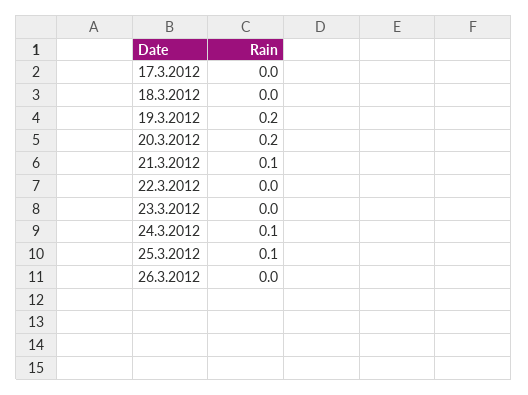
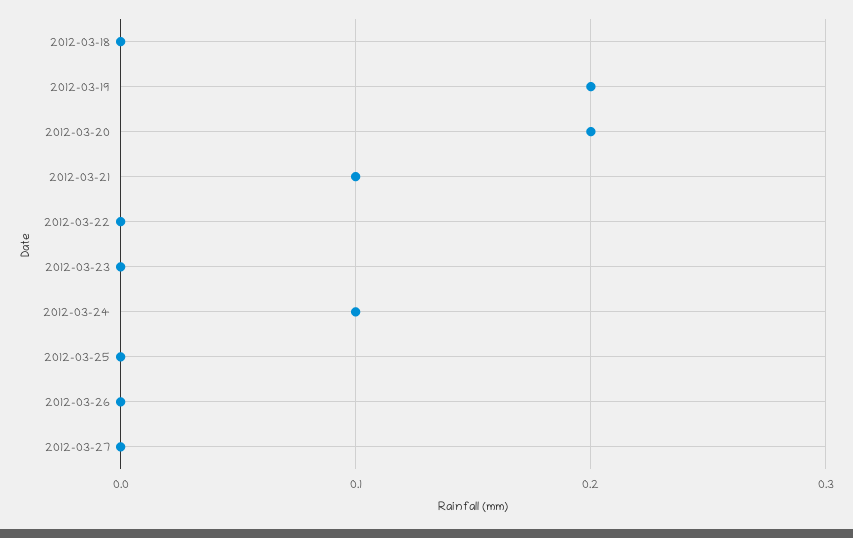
17.3.2012: 0 -> none
25.3.2012: 0.1 -> 0
2012-03-27: none -> 0

